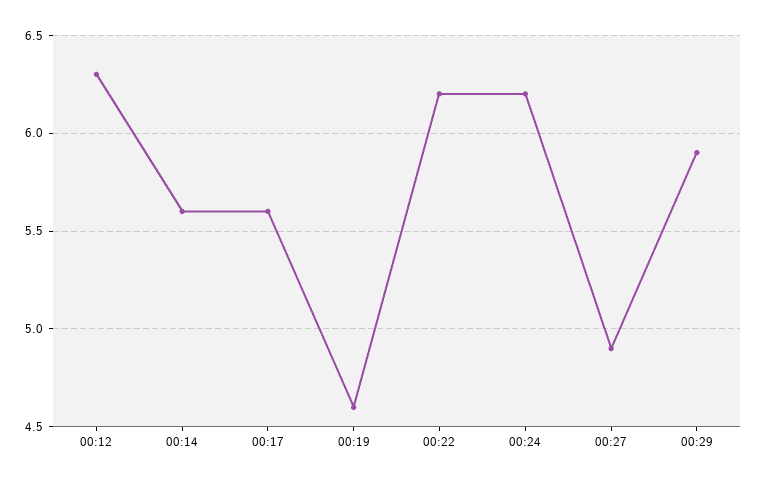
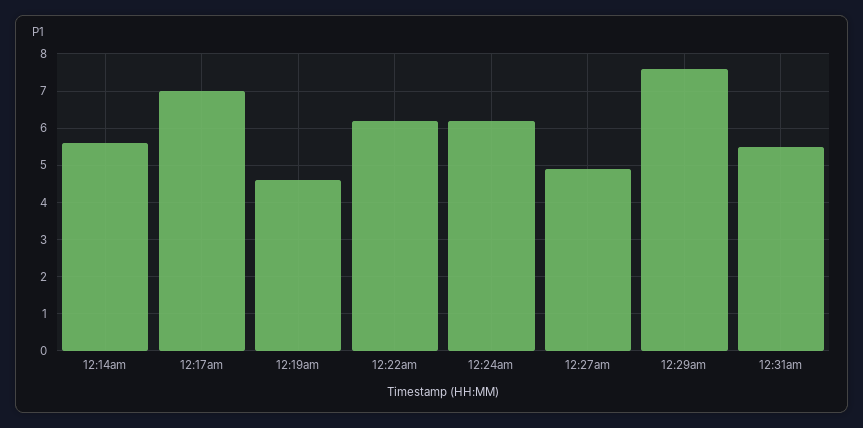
00:12: 6.3 -> none
00:17: 5.6 -> 7
00:29: 5.9 -> 7.5
12:31am: none -> 5.5

